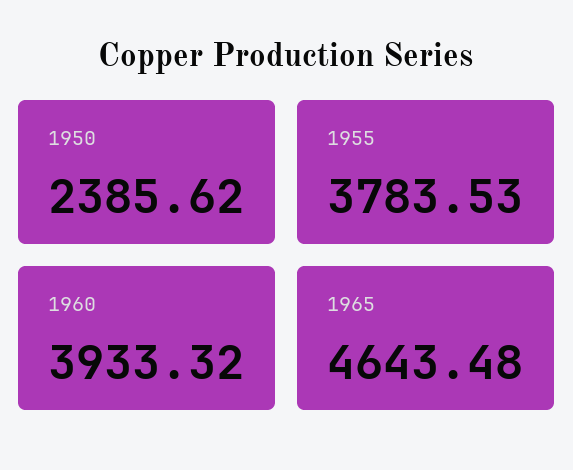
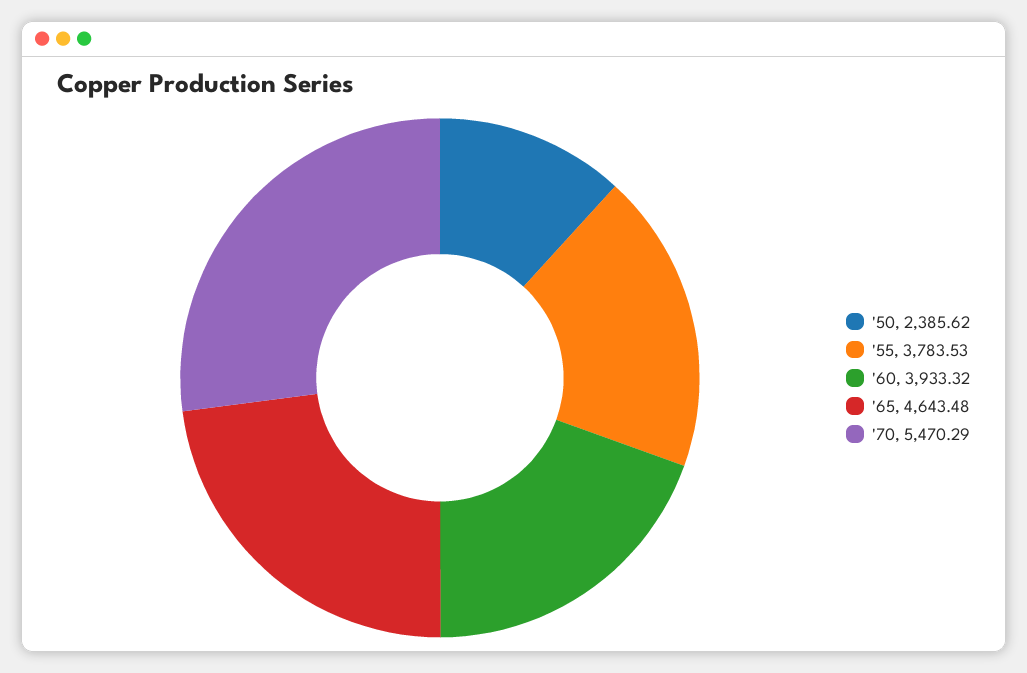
'70: none -> 5470.29

